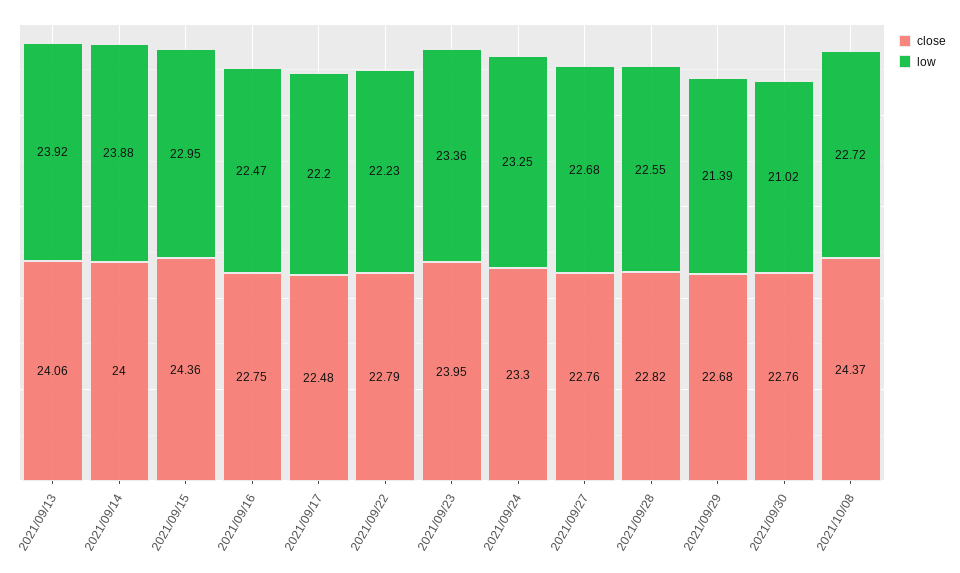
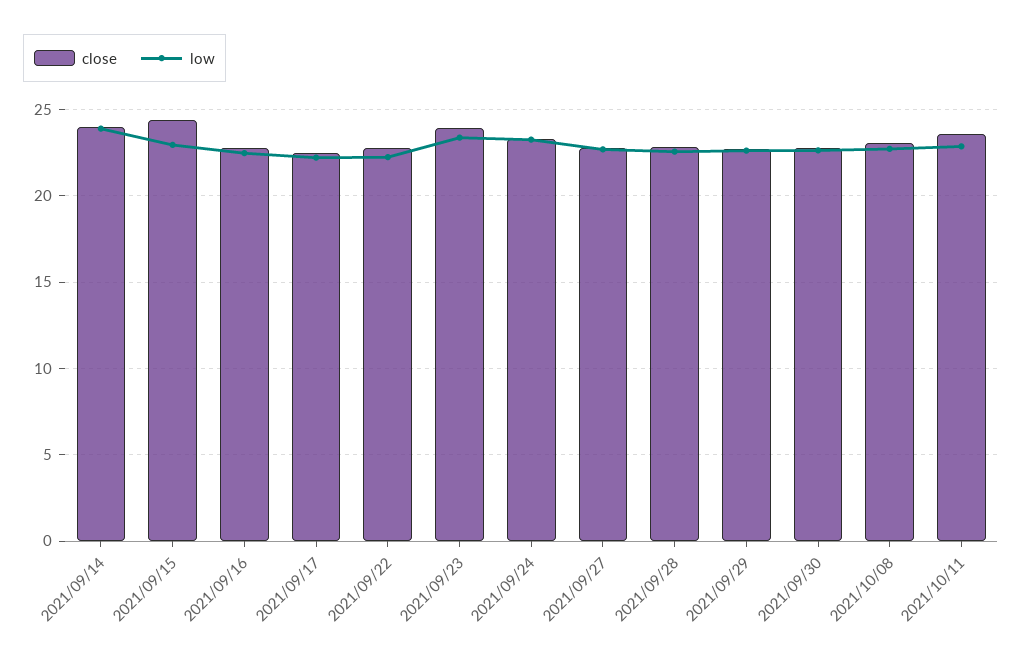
close, 2021/09/13: 24.06 -> none
low, 2021/09/13: 23.92 -> none
low, 2021/09/29: 21.39 -> 22.5
low, 2021/09/30: 21.02 -> 22.5
close, 2021/10/08: 24.37 -> 23
close, 2021/10/11: none -> 23.5
low, 2021/10/11: none -> 23

